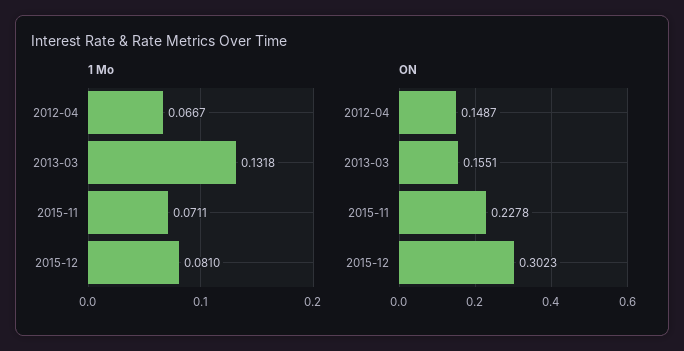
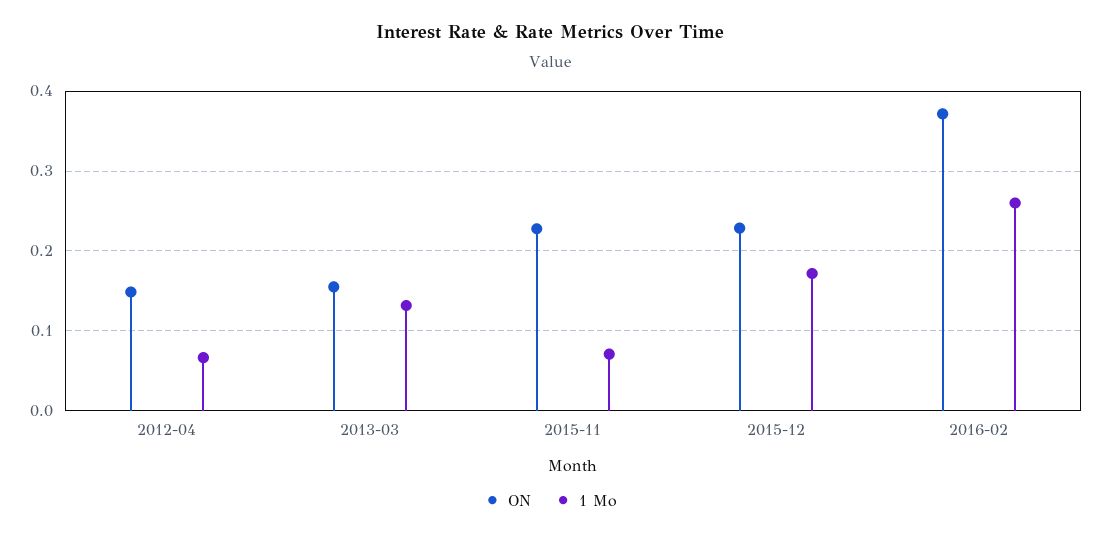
1 Mo, 2015-12: 0.081 -> 0.17
ON, 2015-12: 0.3023 -> 0.23
ON, 2016-02: none -> 0.37
1 Mo, 2016-02: none -> 0.26

